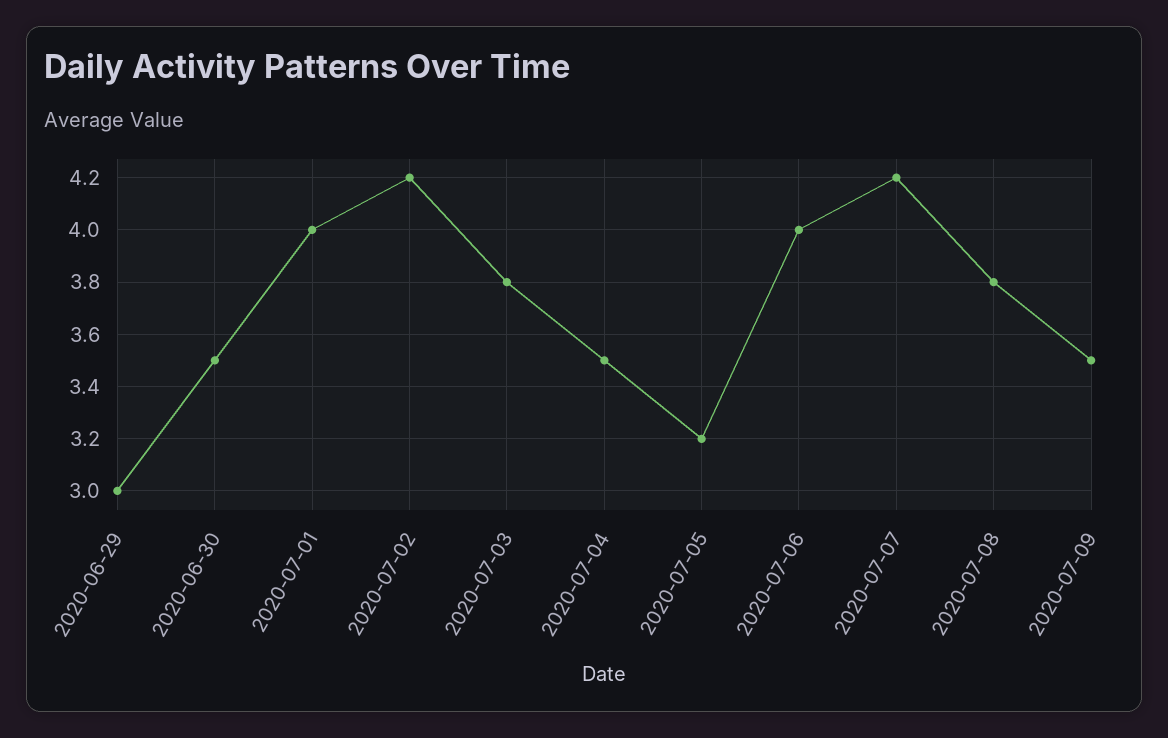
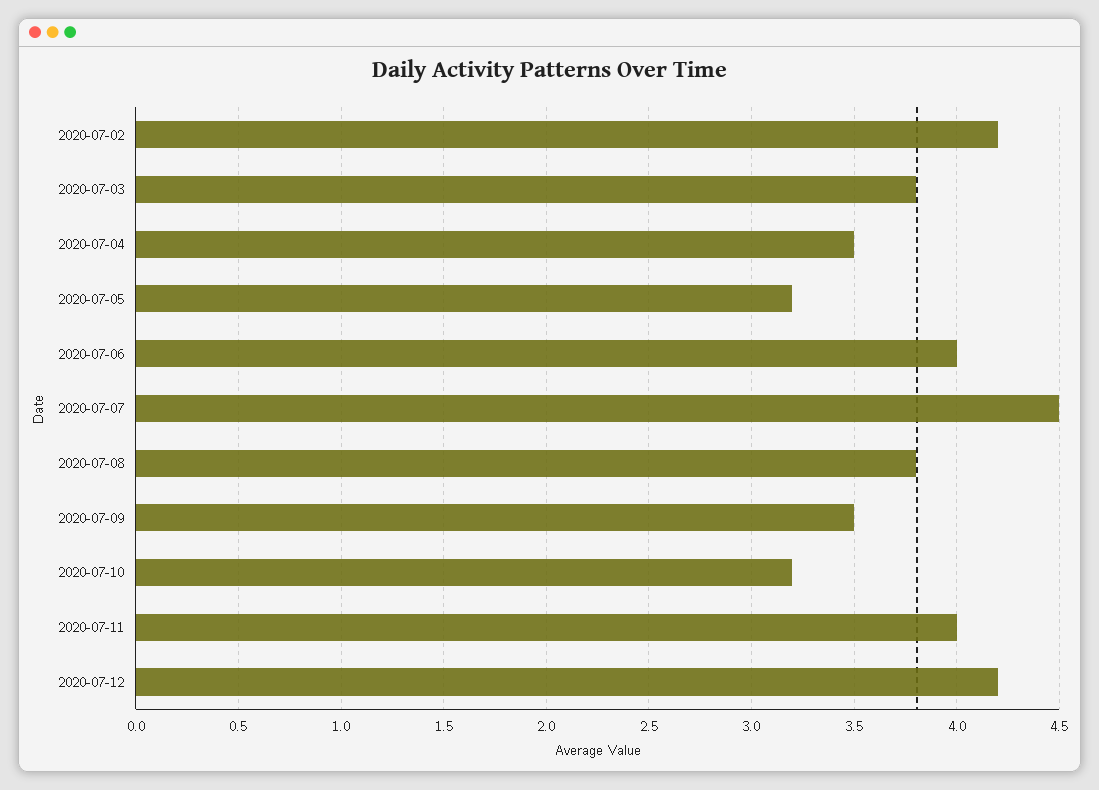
2020-06-29: 3 -> none
2020-06-30: 3.5 -> none
2020-07-01: 4 -> none
2020-07-07: 4.2 -> 4.5
2020-07-10: none -> 3.2
2020-07-11: none -> 4
2020-07-12: none -> 4.2

